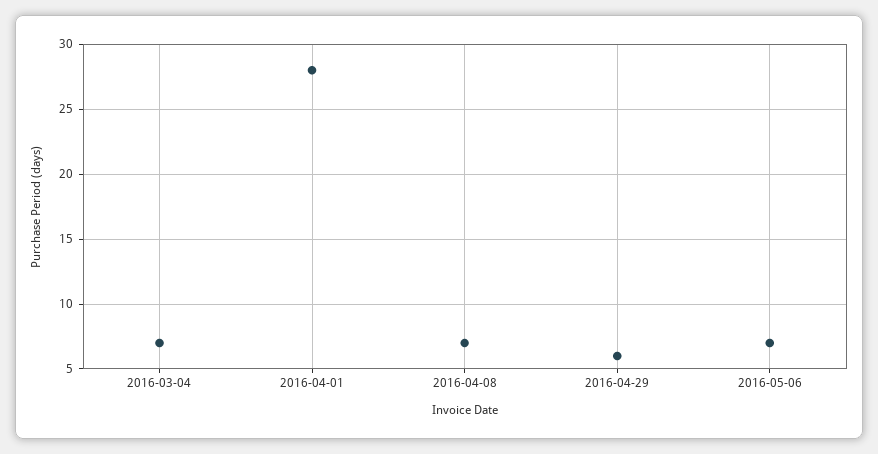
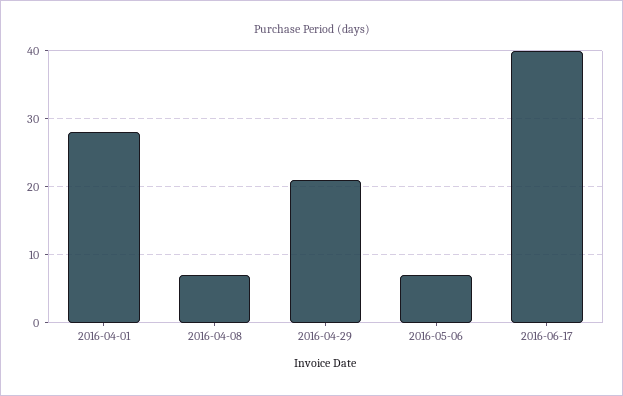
2016-03-04: 7 -> none
2016-04-29: 6 -> 21
2016-06-17: none -> 40

